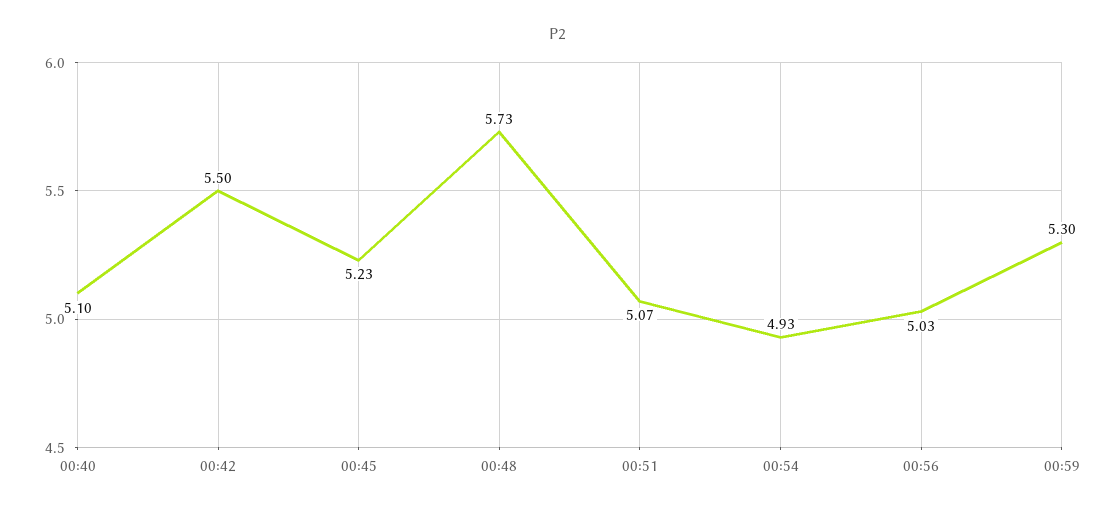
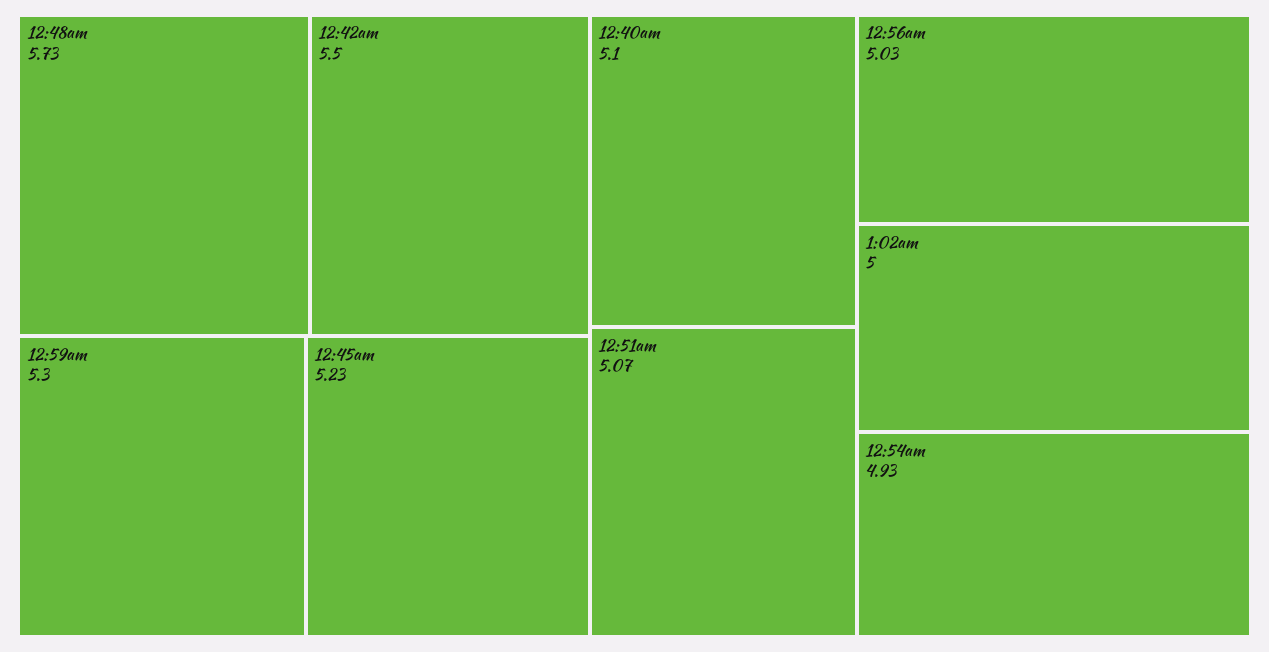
1:02am: none -> 5

